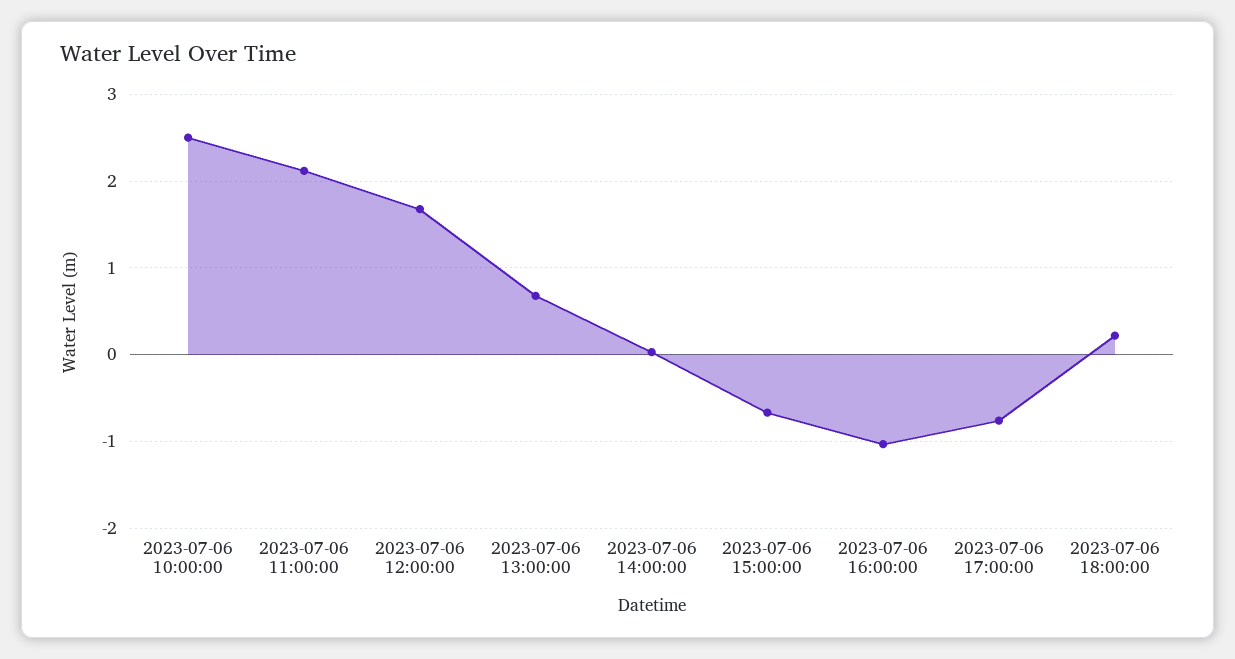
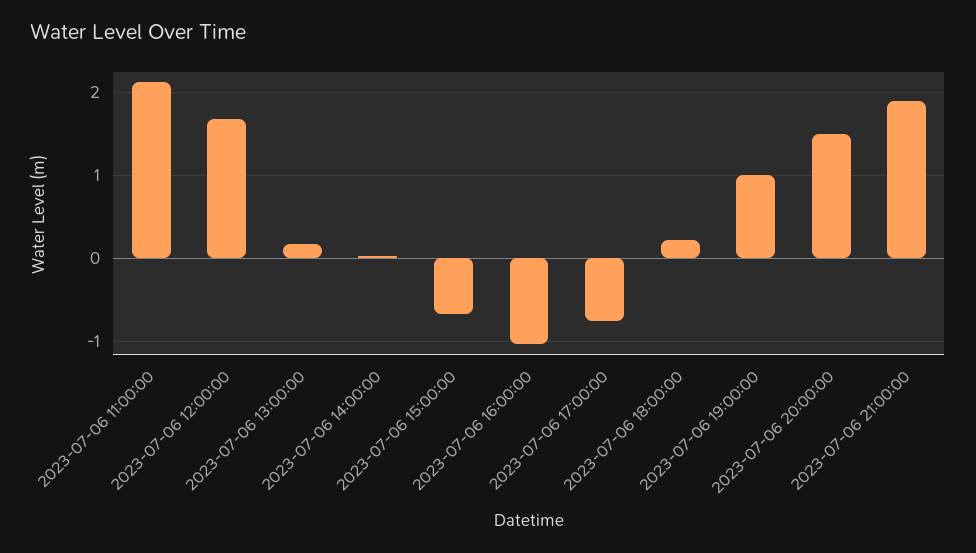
2023-07-06 10:00:00: 2.5 -> none
2023-07-06 13:00:00: 0.7 -> 0.2
2023-07-06 19:00:00: none -> 1
2023-07-06 20:00:00: none -> 1.5
2023-07-06 21:00:00: none -> 1.9

